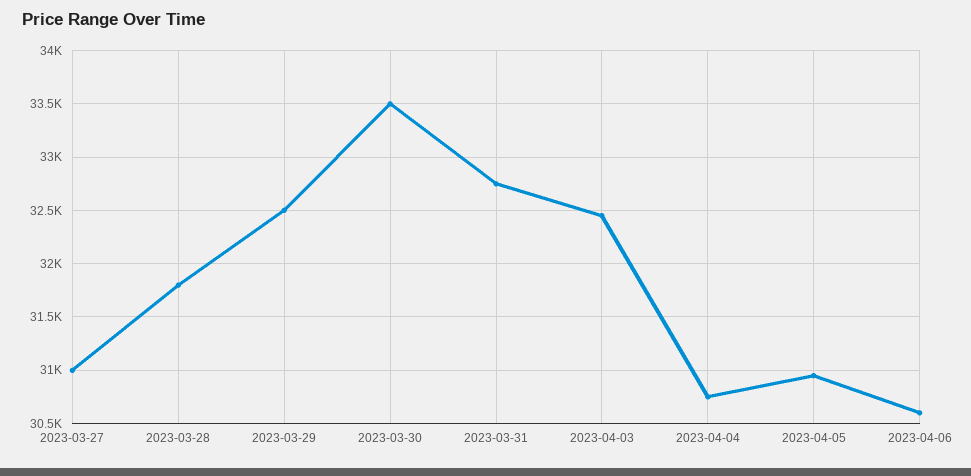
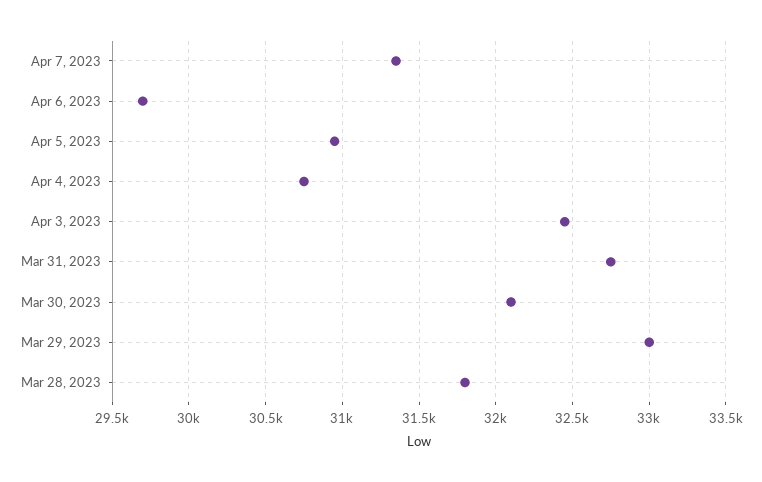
2023-03-27: 31000 -> none
2023-03-29: 32500 -> 33000
2023-03-30: 33500 -> 32100
2023-04-06: 30600 -> 29700
Apr 7, 2023: none -> 31350

